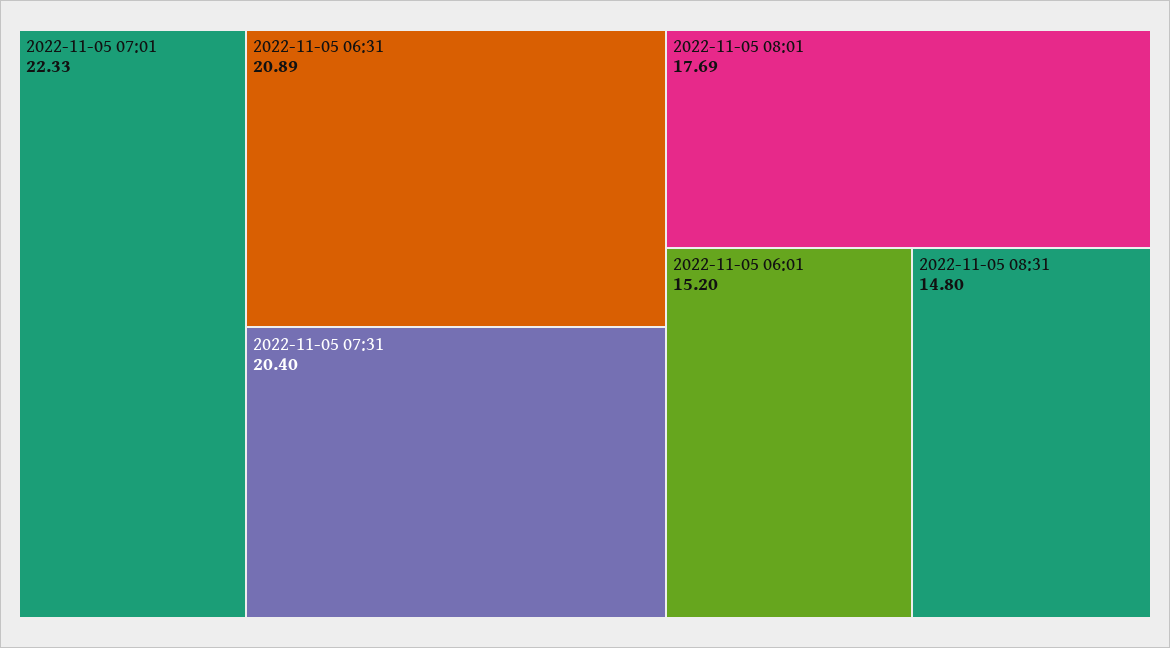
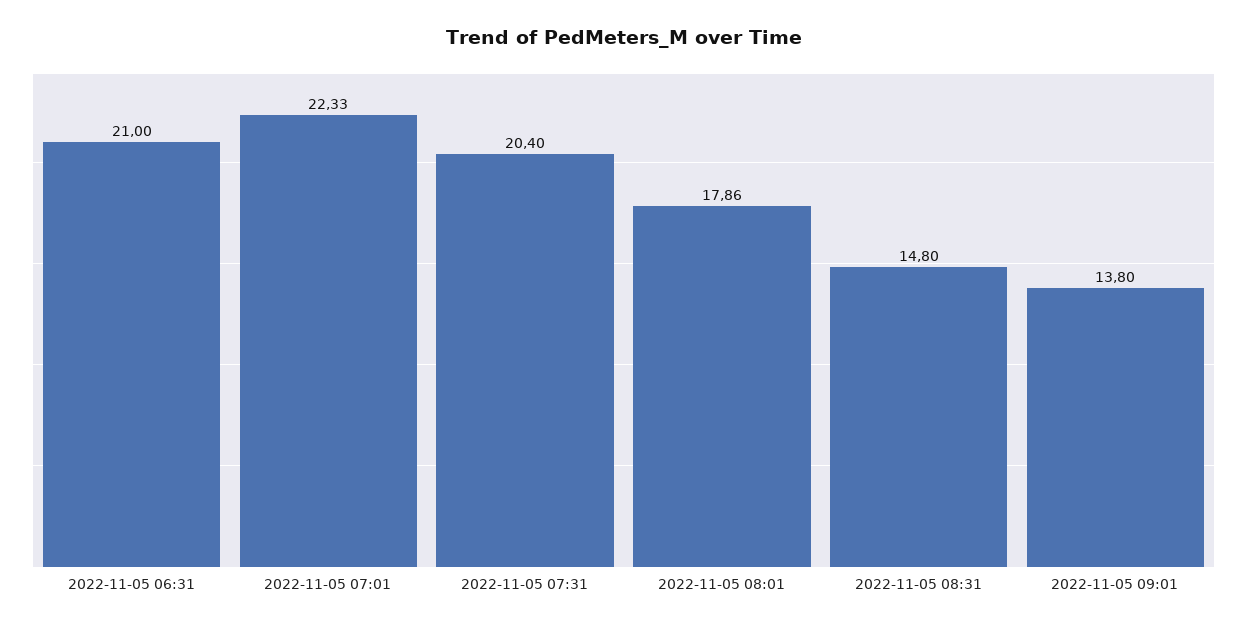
2022-11-05 06:31: 20.89 -> 21
2022-11-05 08:01: 17.69 -> 17.86
2022-11-05 06:01: 15.2 -> none
2022-11-05 09:01: none -> 13.8

